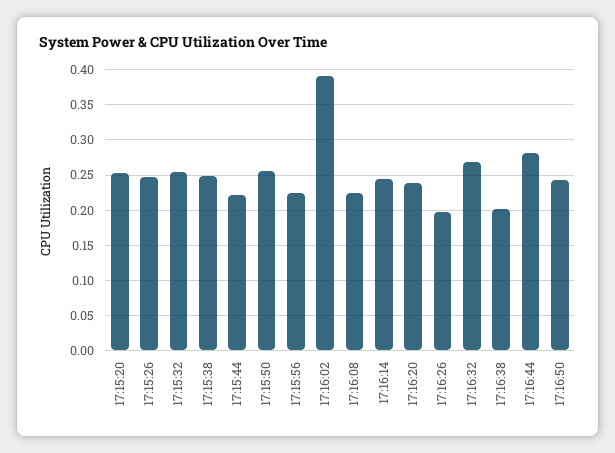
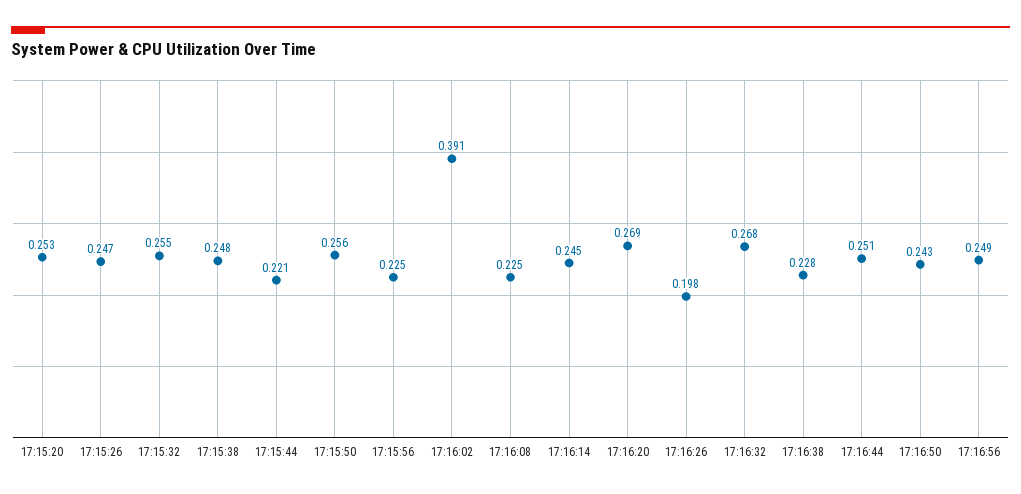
17:16:20: 0.24 -> 0.269
17:16:38: 0.2 -> 0.228
17:16:44: 0.28 -> 0.251
17:16:56: none -> 0.249

